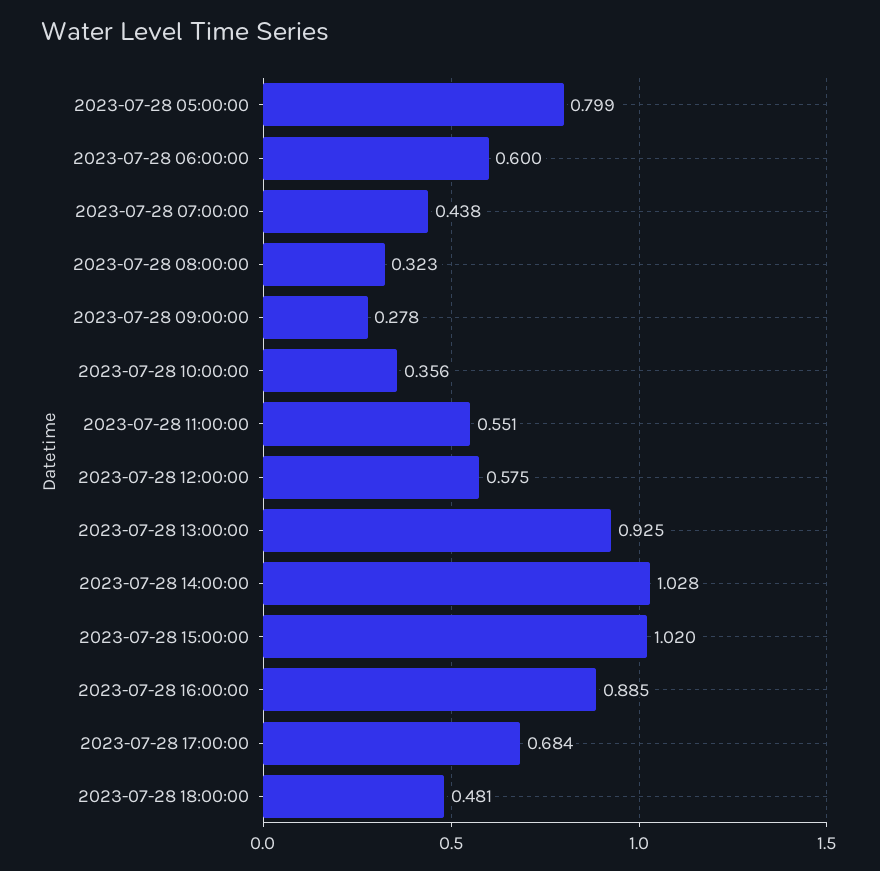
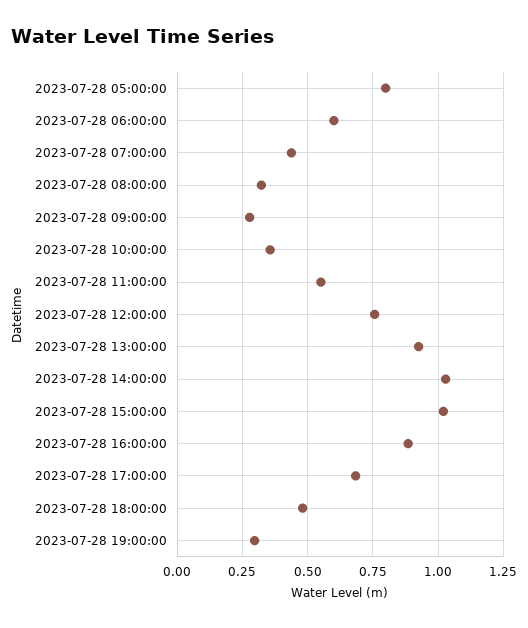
2023-07-28 12:00:00: 0.575 -> 0.75
2023-07-28 19:00:00: none -> 0.3

